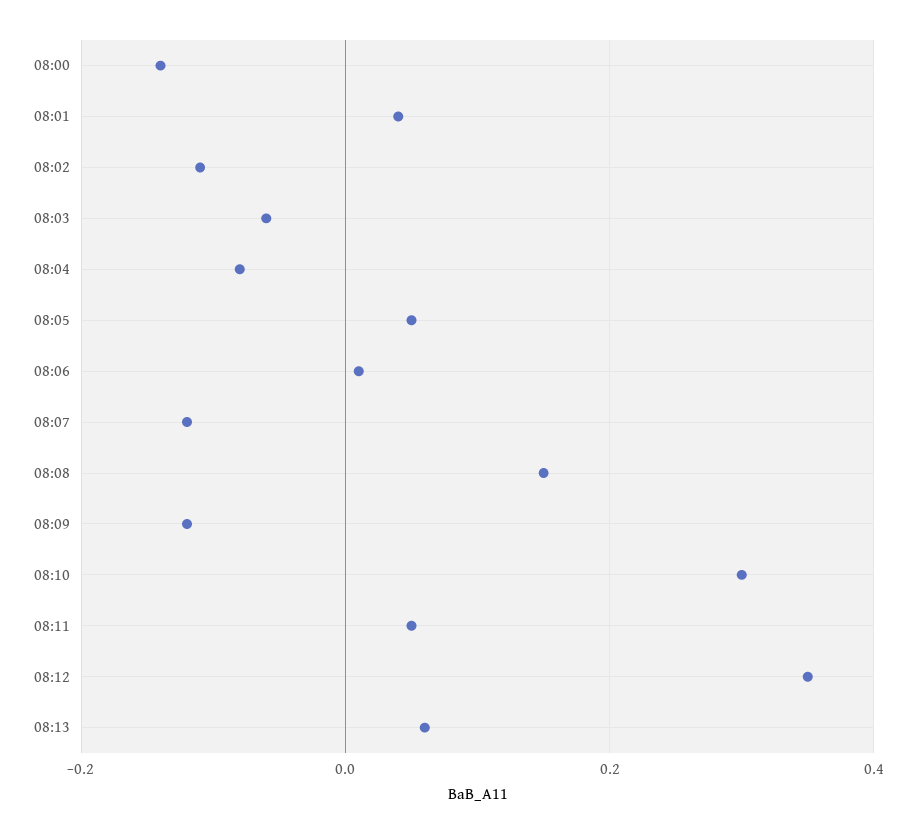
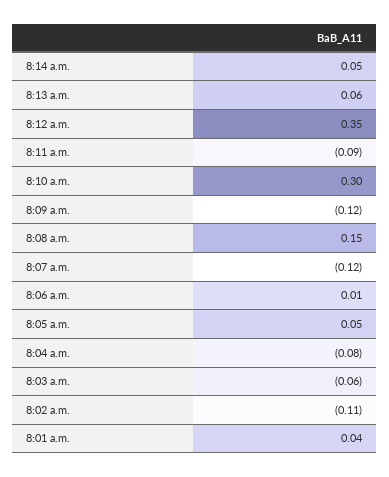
08:00: -0.15 -> none
08:11: 0.05 -> -0.09
8:14 a.m.: none -> 0.05

